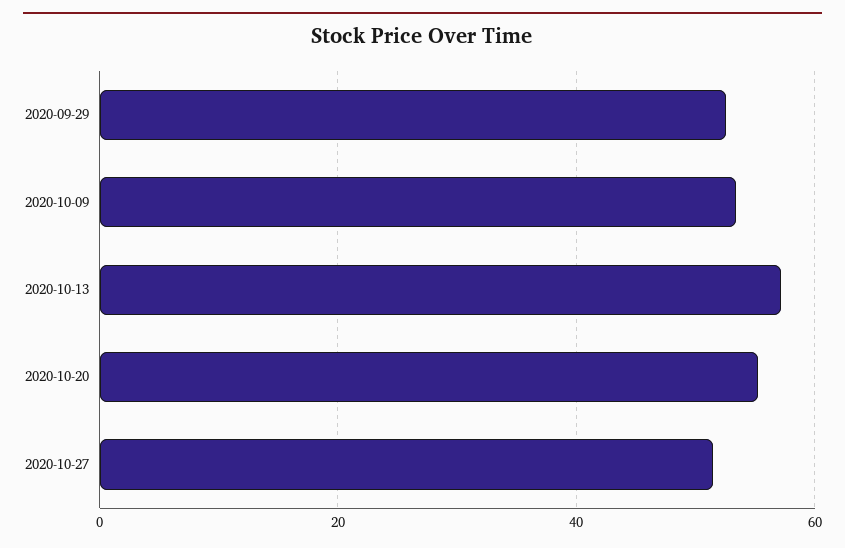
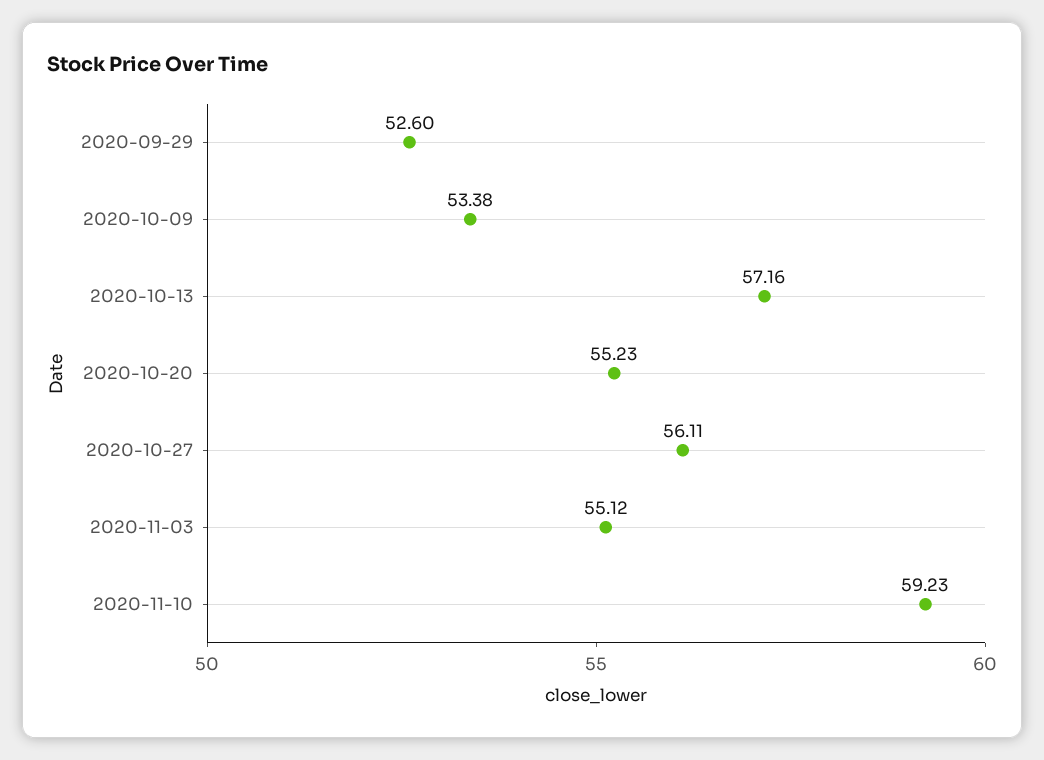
2020-10-27: 52 -> 56.11
2020-11-03: none -> 55.12
2020-11-10: none -> 59.23

